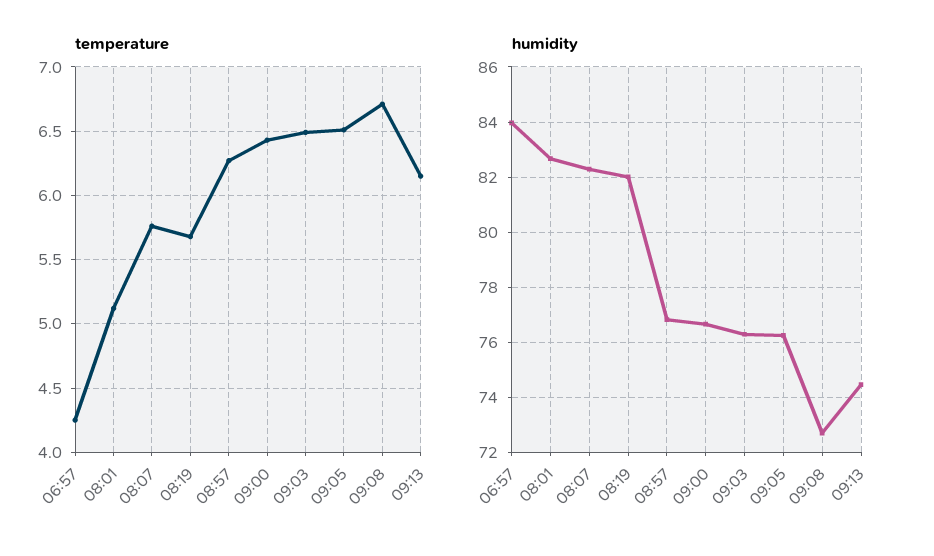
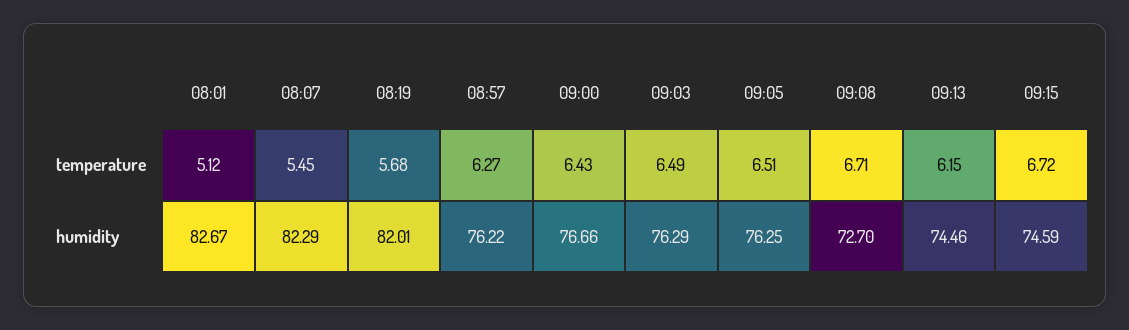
temperature, 06:57: 4.25 -> none
temperature, 08:07: 5.75 -> 5.45
humidity, 06:57: 84 -> none
humidity, 08:57: 76.75 -> 76.22
temperature, 09:15: none -> 6.72
humidity, 09:15: none -> 74.59

